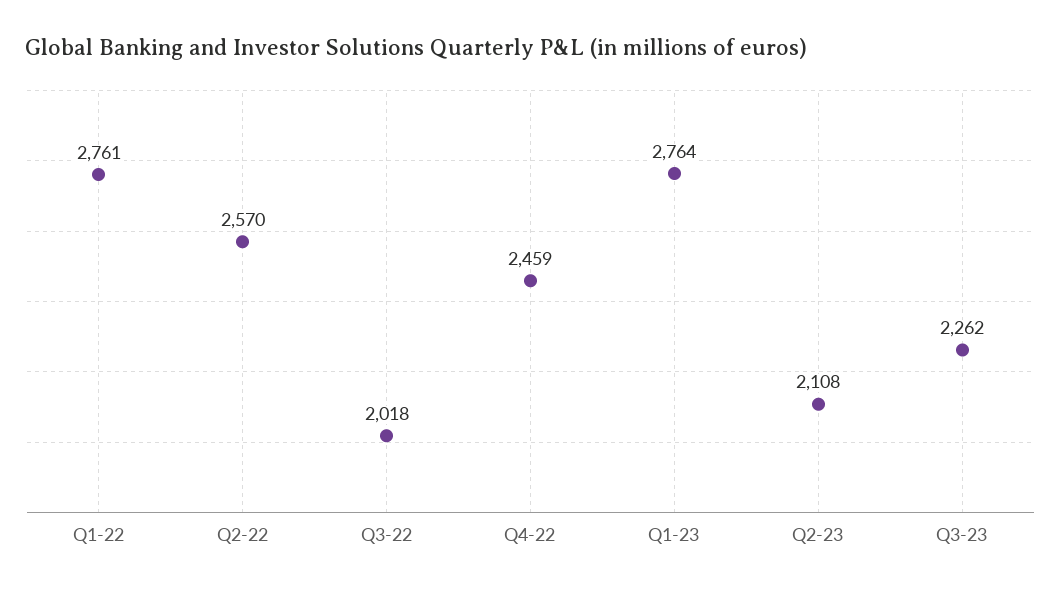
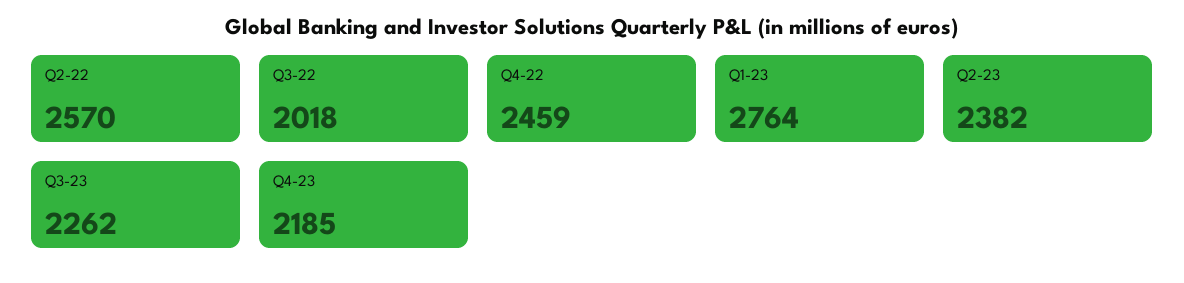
Q1-22: 2761 -> none
Q2-23: 2108 -> 2382
Q4-23: none -> 2185

